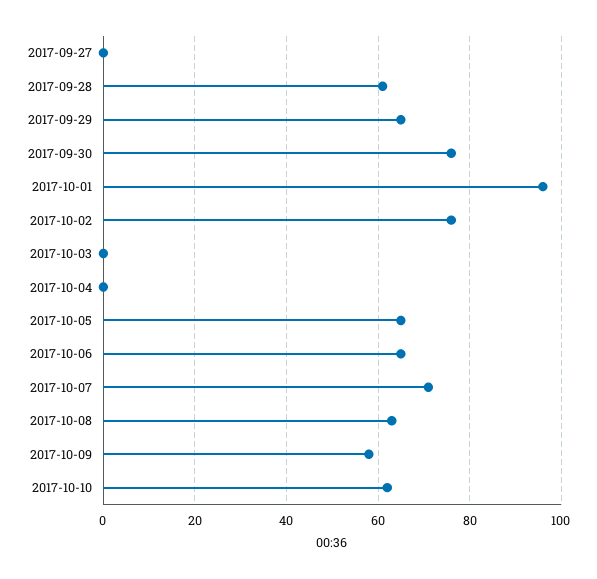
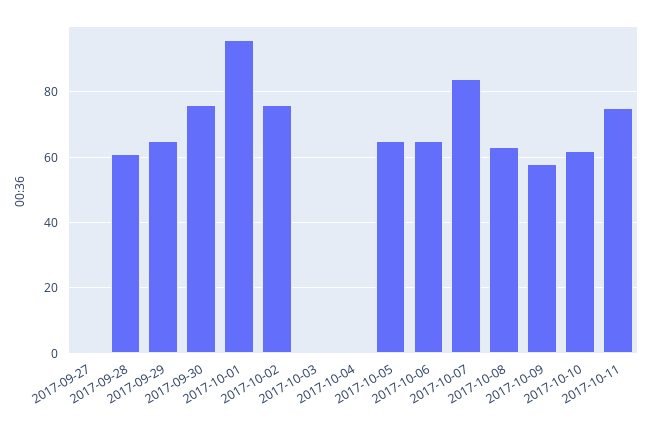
2017-10-07: 70 -> 85
2017-10-11: none -> 75

